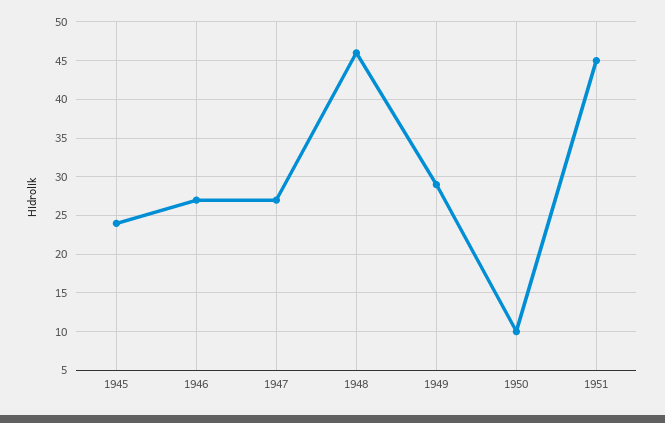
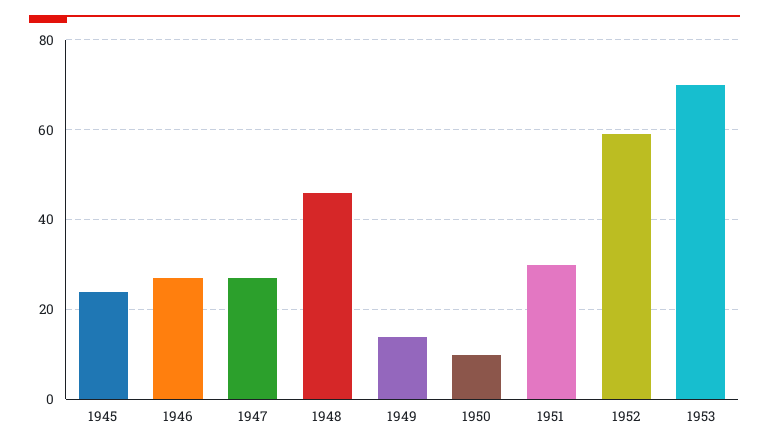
1949: 29 -> 15
1951: 45 -> 30
1952: none -> 60
1953: none -> 70

